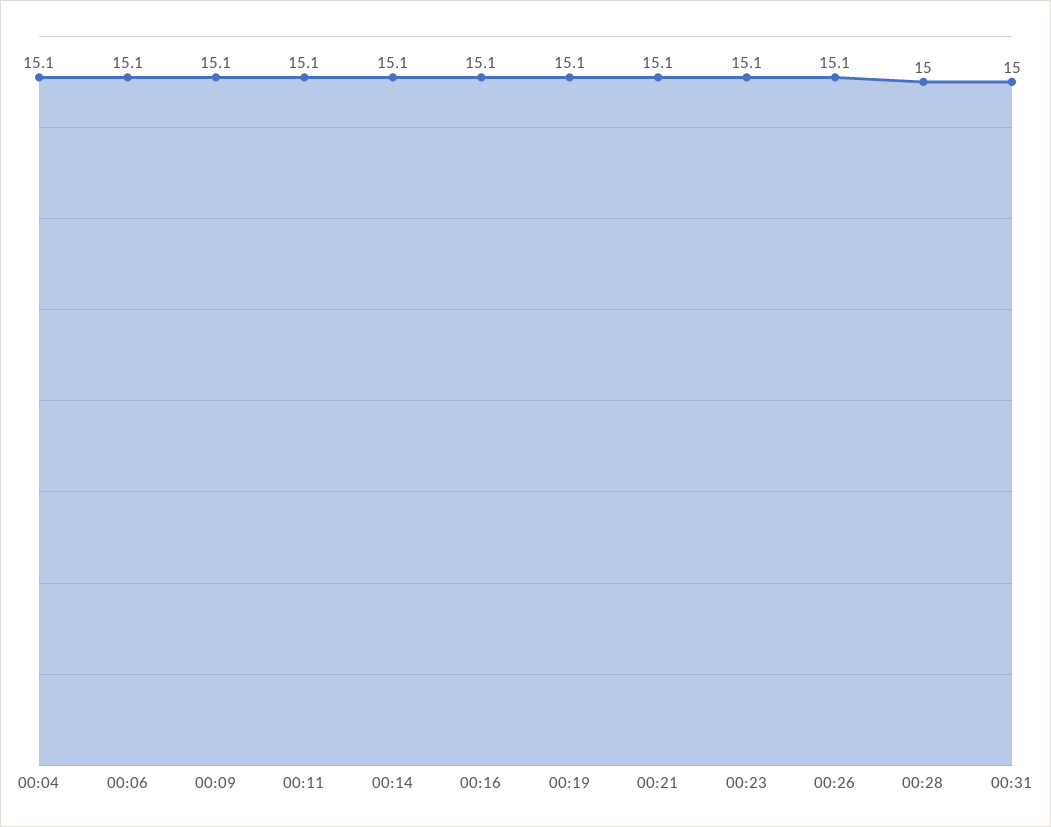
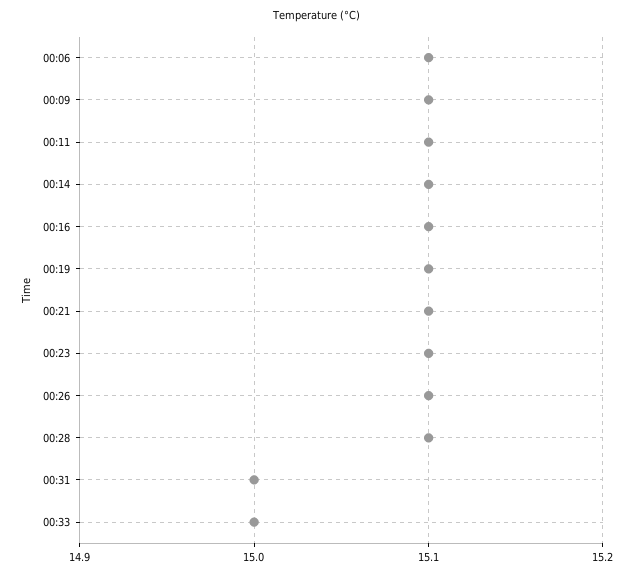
00:04: 15.1 -> none
00:28: 15 -> 15.1
00:33: none -> 15

